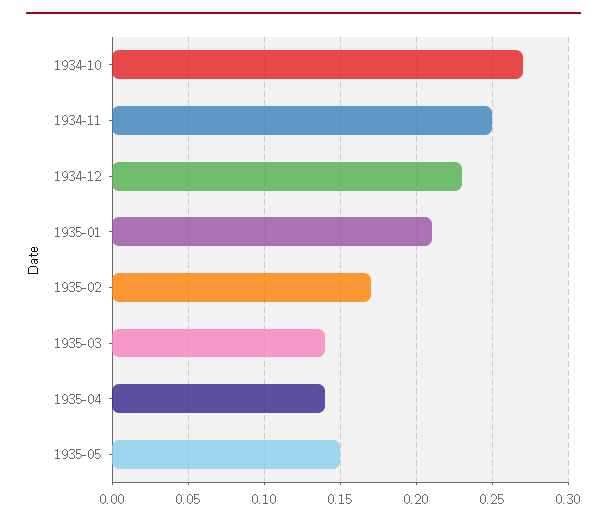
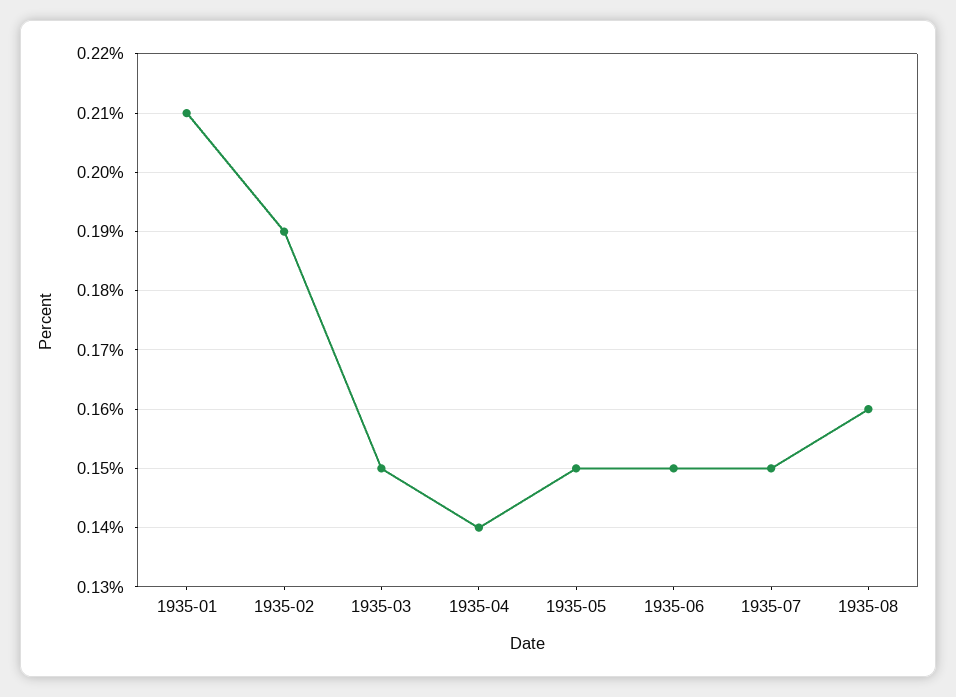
1934-10: 0.27 -> none
1934-11: 0.25 -> none
1934-12: 0.23 -> none
1935-02: 0.17 -> 0.19
1935-03: 0.14 -> 0.15
1935-06: none -> 0.15
1935-07: none -> 0.15
1935-08: none -> 0.16

